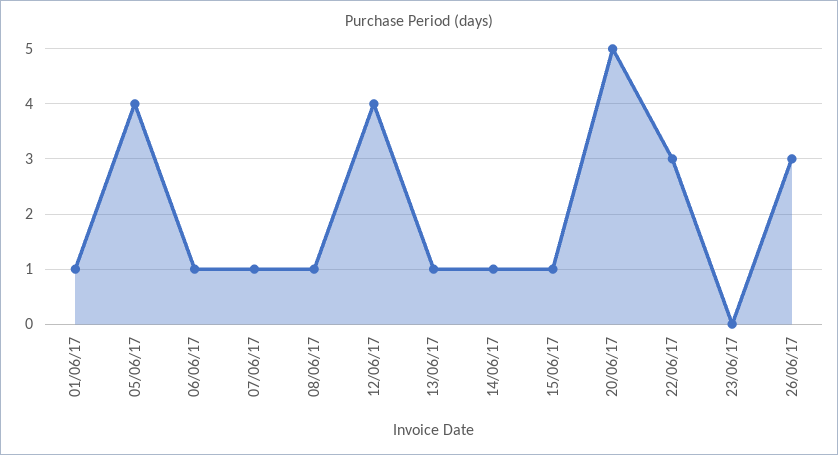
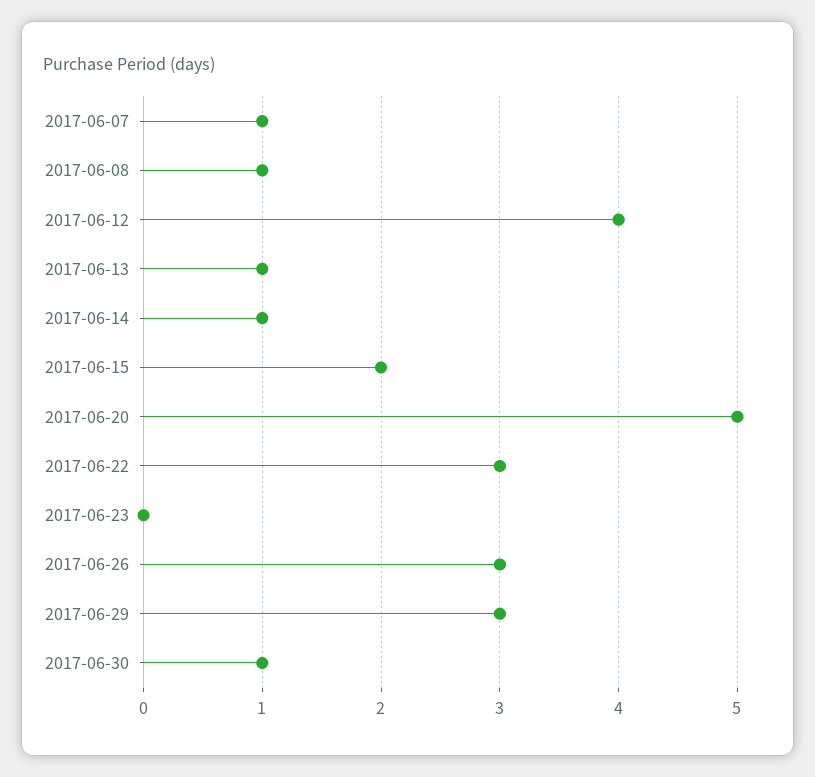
01/06/17: 1 -> none
05/06/17: 4 -> none
06/06/17: 1 -> none
15/06/17: 1 -> 2
2017-06-29: none -> 3
2017-06-30: none -> 1

